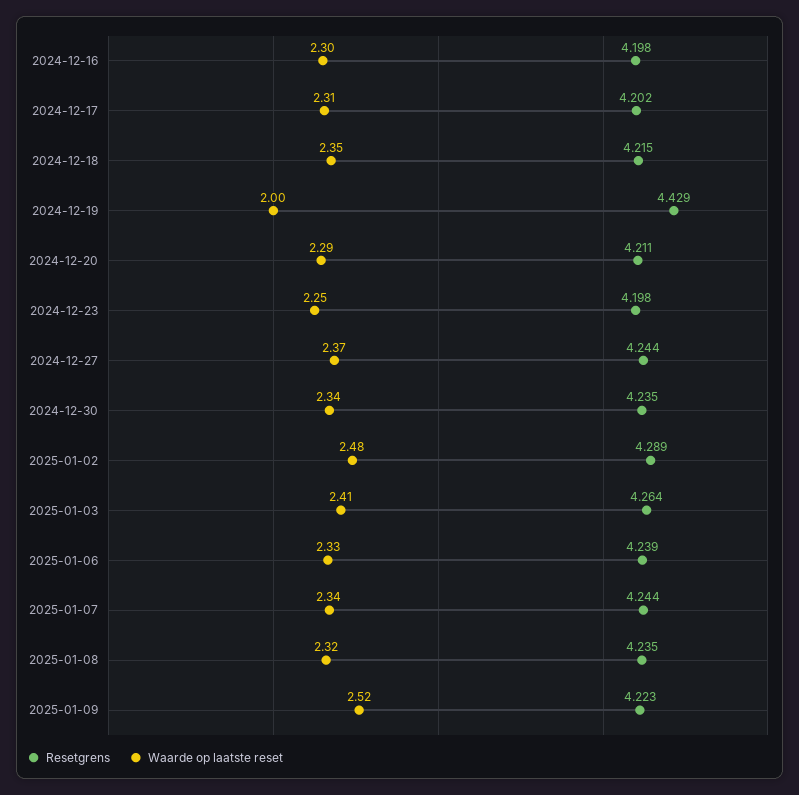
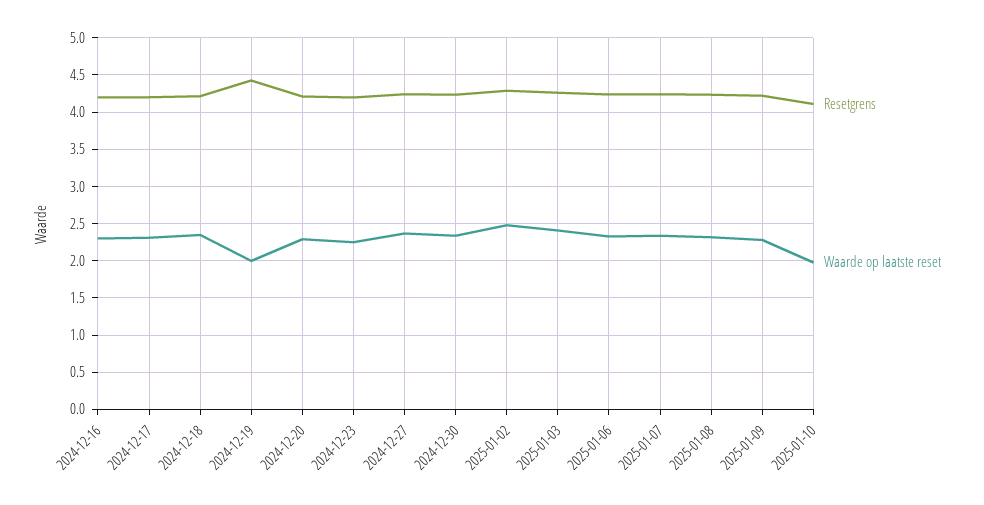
Waarde op laatste reset, 2025-01-09: 2.52 -> 2.3
Resetgrens, 2025-01-10: none -> 4.1
Waarde op laatste reset, 2025-01-10: none -> 2

